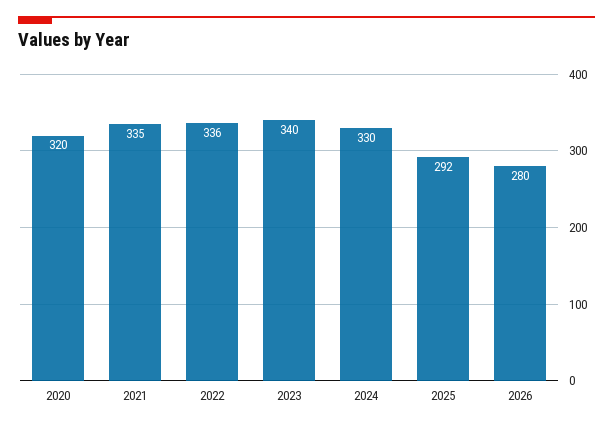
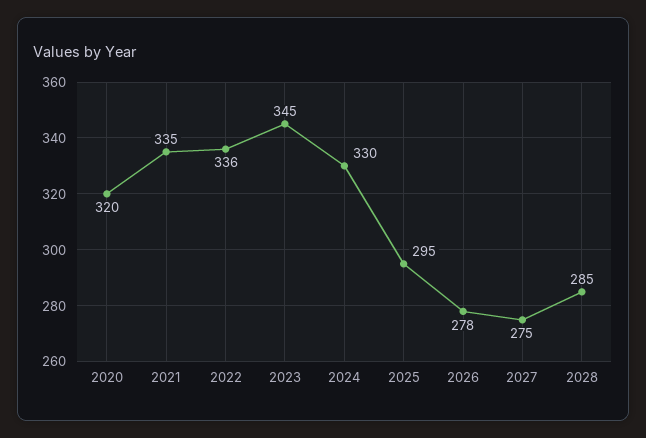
2023: 340 -> 345
2025: 292 -> 295
2026: 280 -> 278
2027: none -> 275
2028: none -> 285

